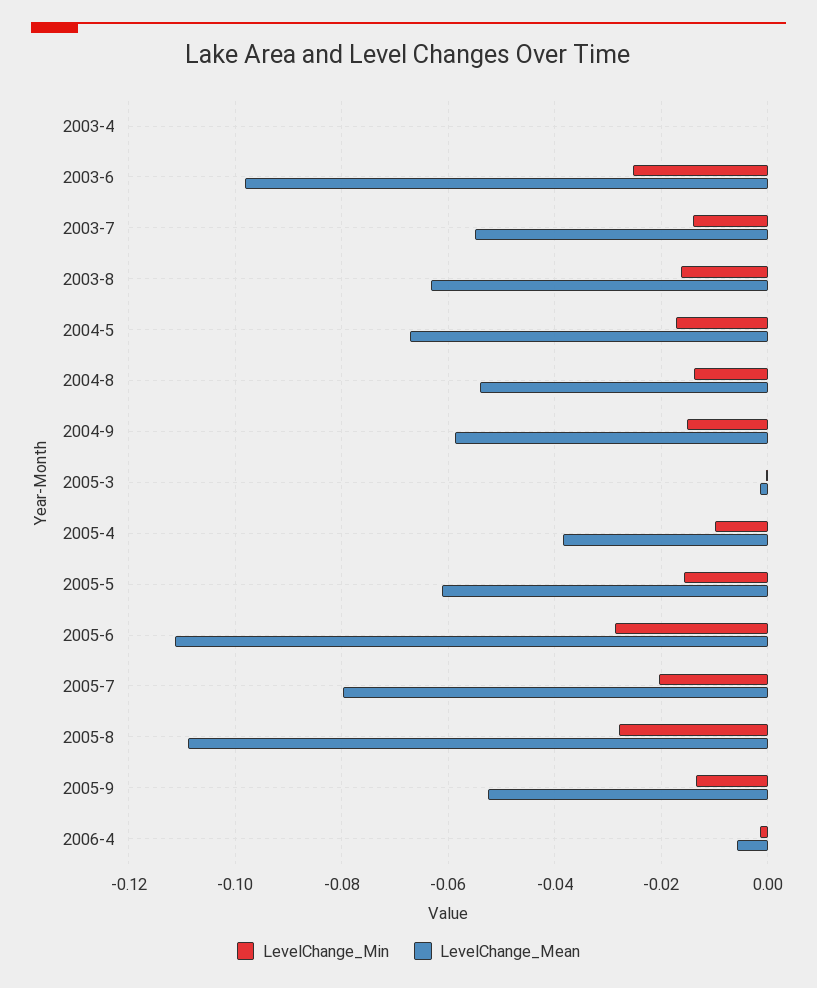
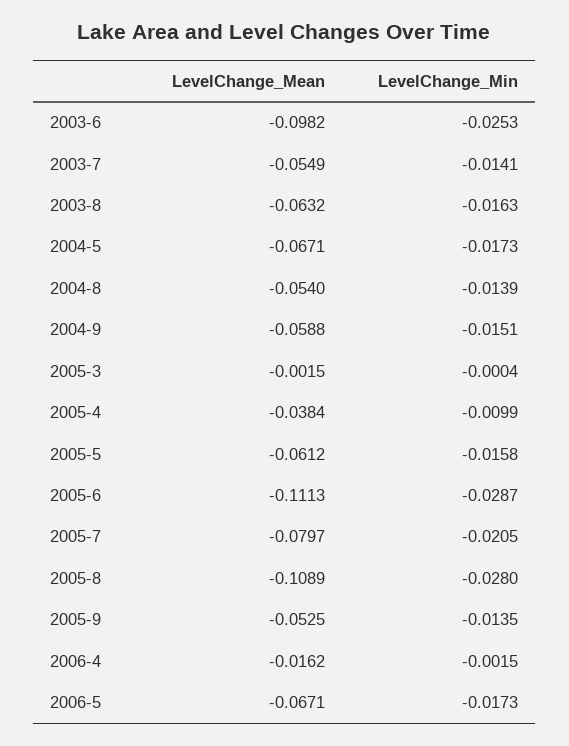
LevelChange_Min, 2003-4: 0 -> none
LevelChange_Mean, 2003-4: 0 -> none
LevelChange_Mean, 2006-4: -0.006 -> -0.0162
LevelChange_Mean, 2006-5: none -> -0.0671
LevelChange_Min, 2006-5: none -> -0.0173

